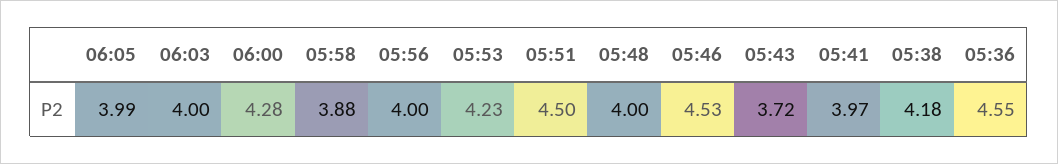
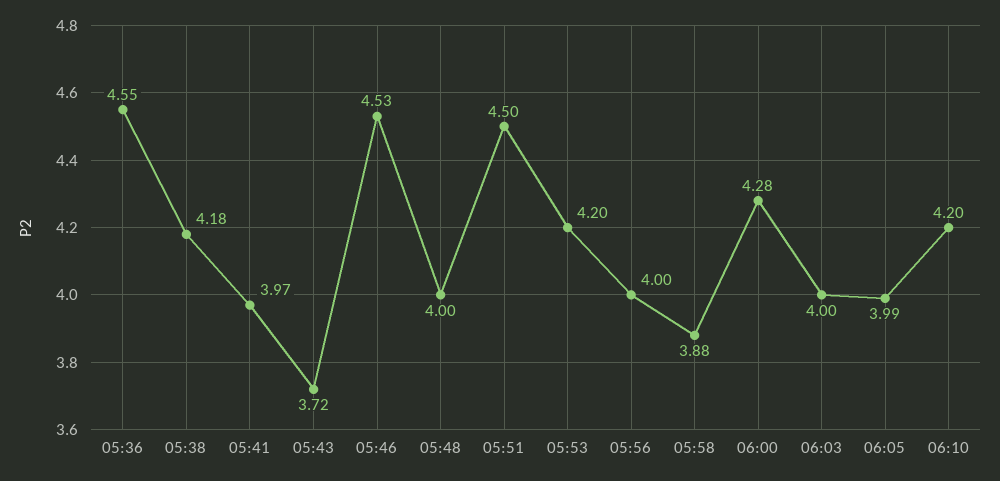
05:53: 4.23 -> 4.2
06:10: none -> 4.2

